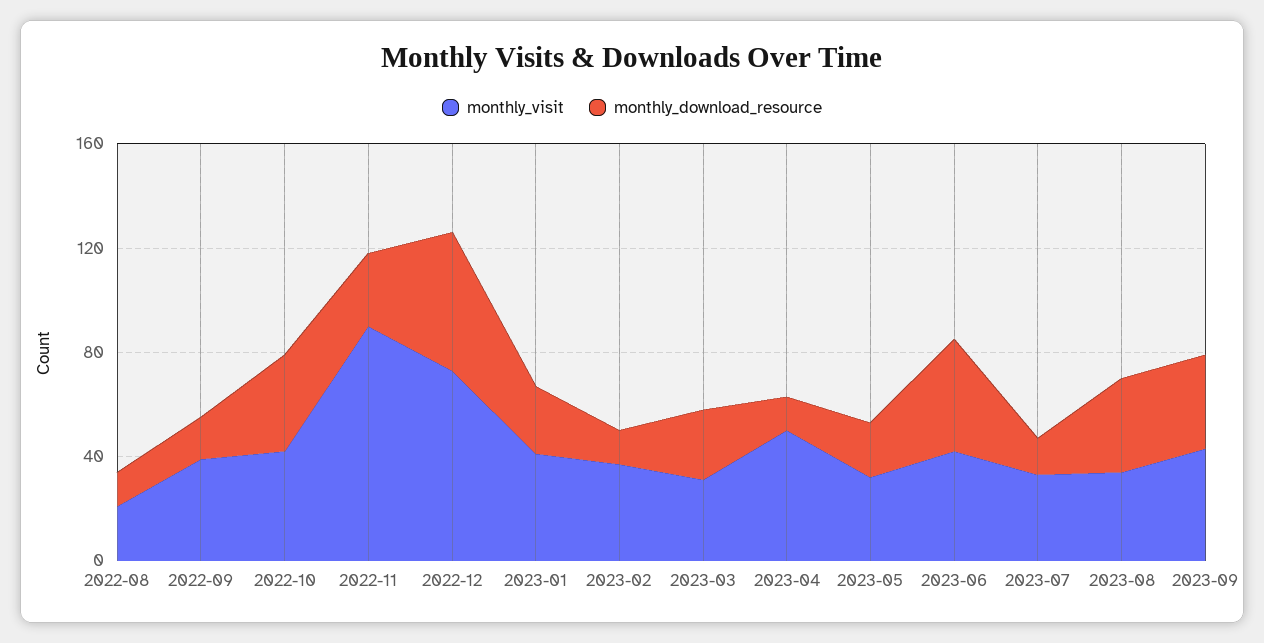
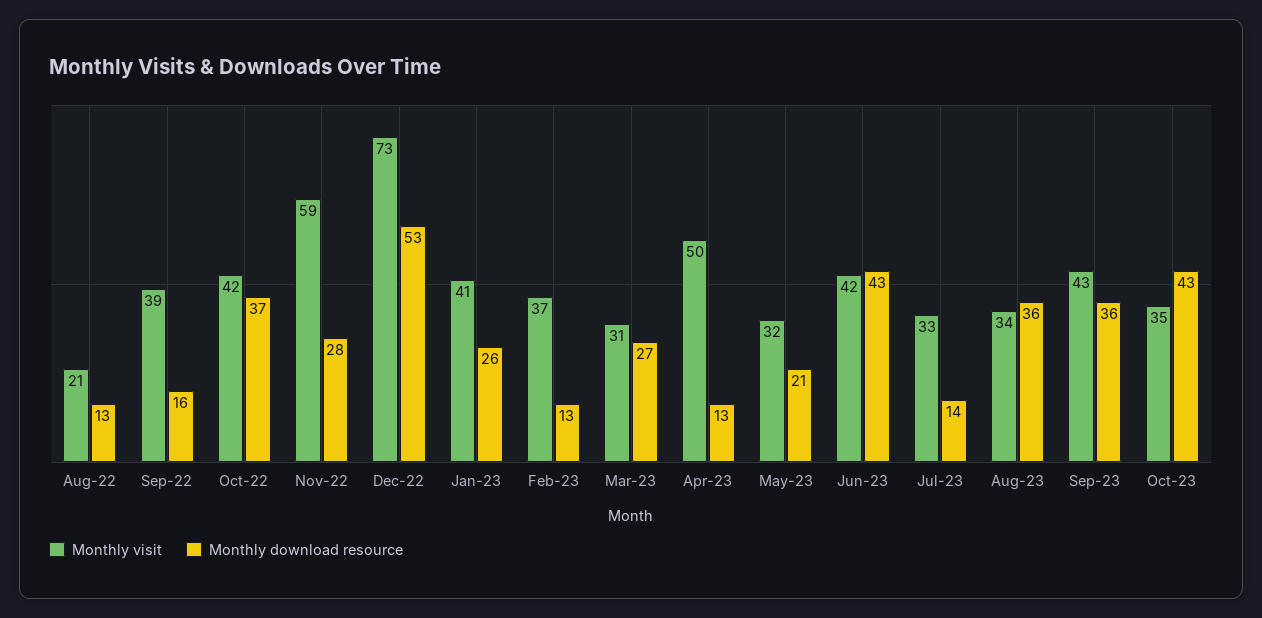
monthly_visit, 2022-11: 90 -> 59
monthly_visit, Oct-23: none -> 35
monthly_download_resource, Oct-23: none -> 43

